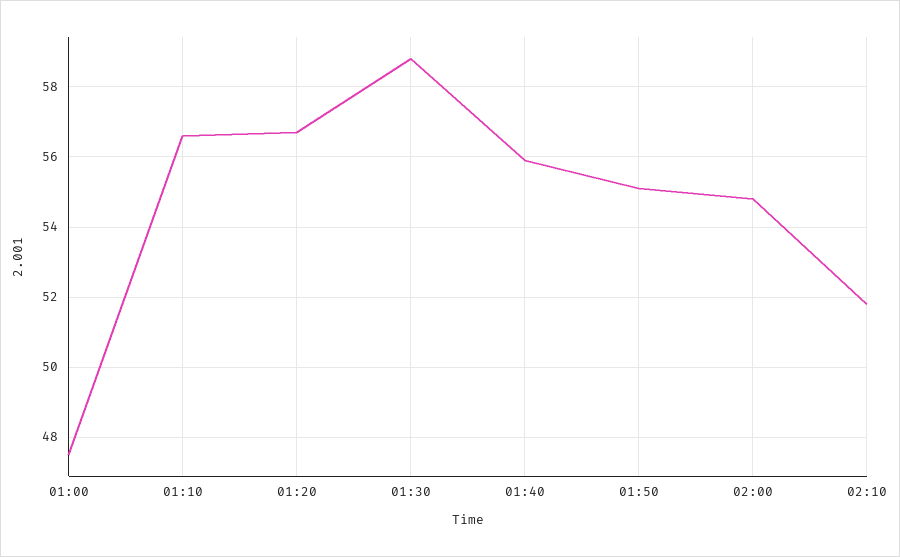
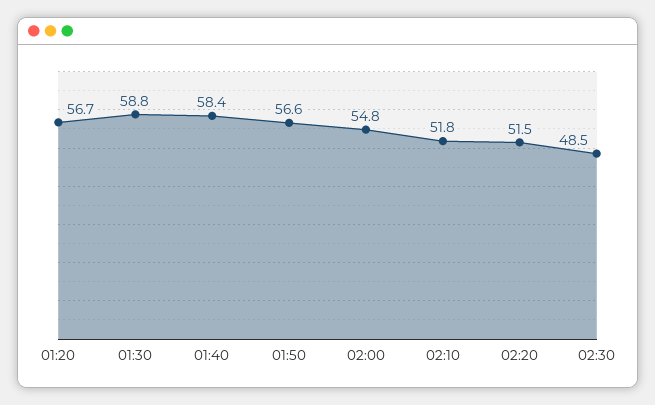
01:00: 47.5 -> none
01:10: 56.5 -> none
01:40: 56 -> 58.4
01:50: 55 -> 56.6
02:20: none -> 51.5
02:30: none -> 48.5

